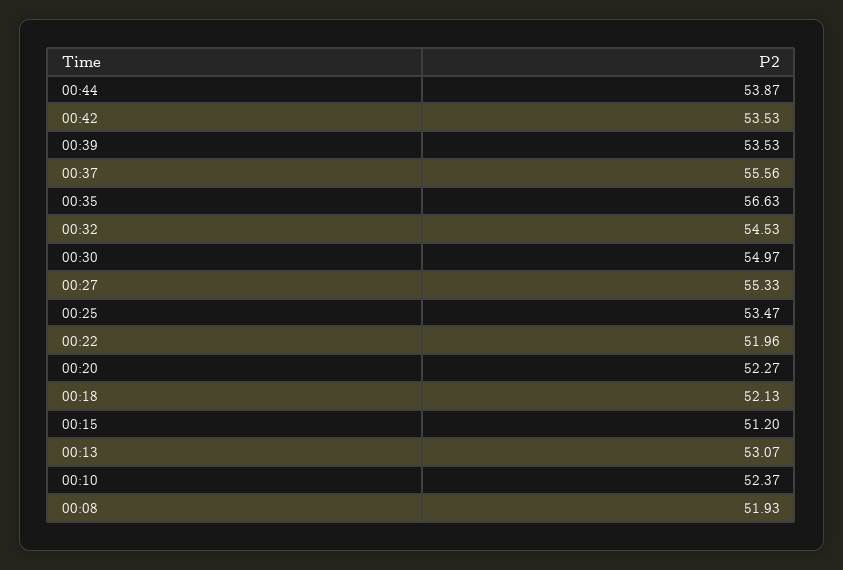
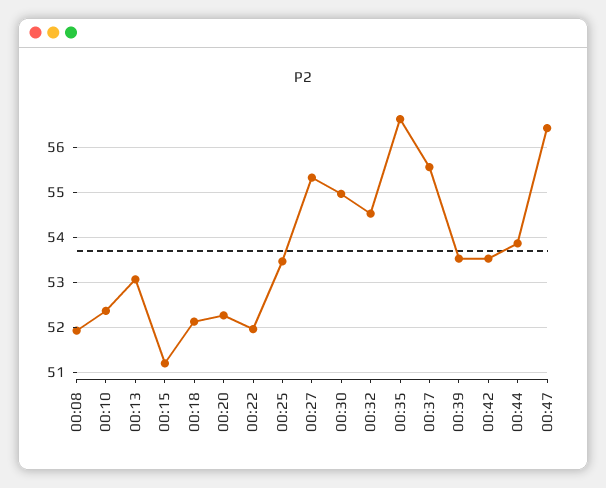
00:47: none -> 56.4

